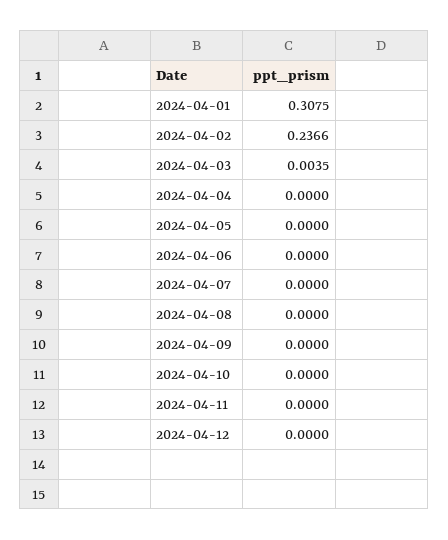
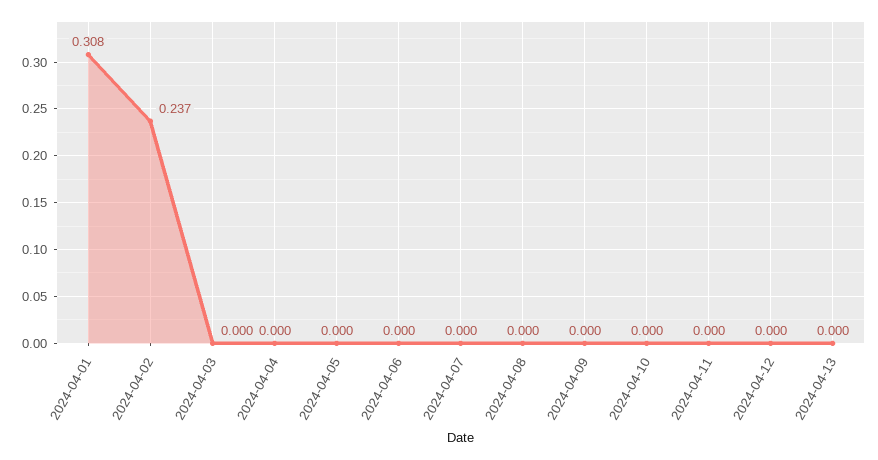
2024-04-03: 0.0035 -> 0
2024-04-13: none -> 0

